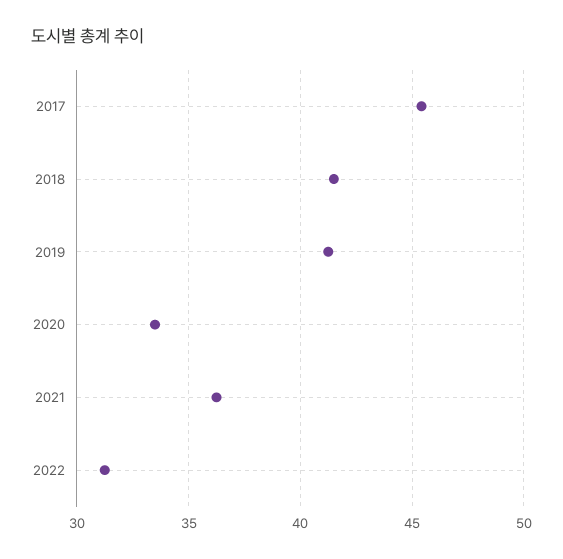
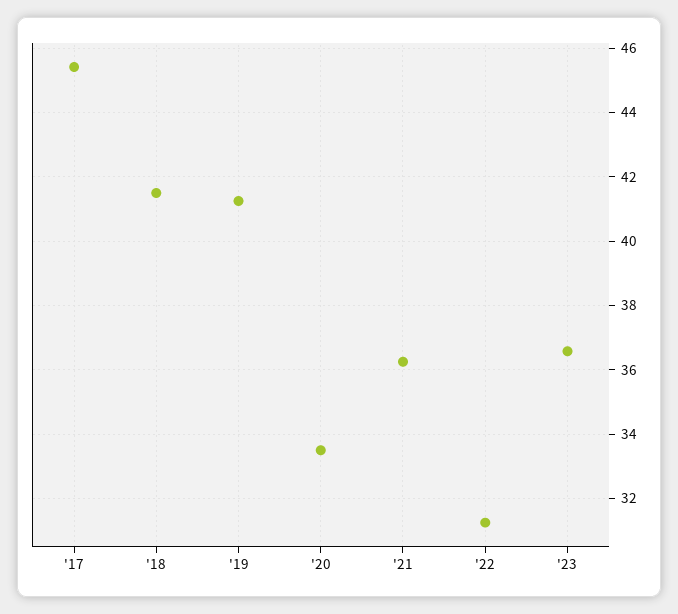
'23: none -> 36.6

